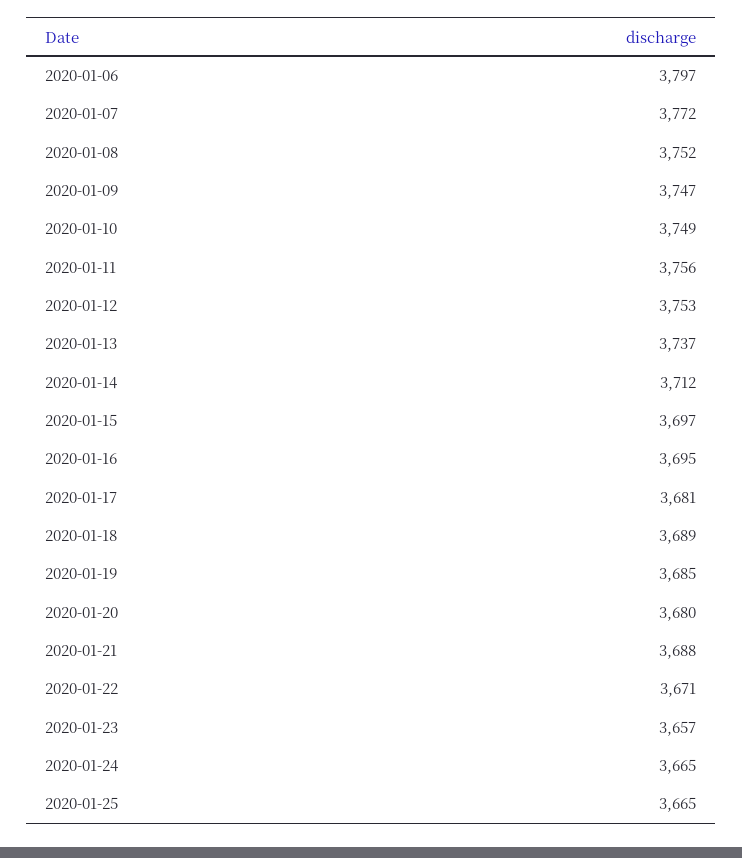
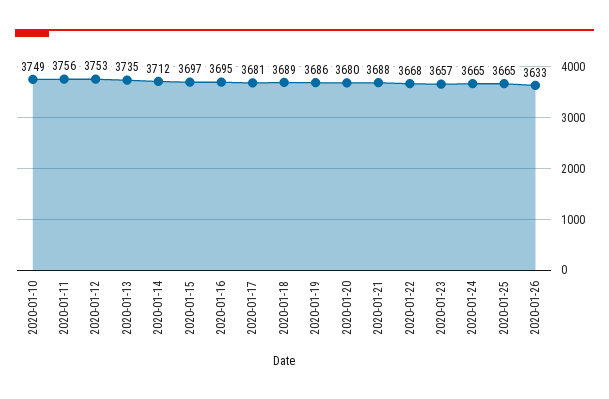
2020-01-06: 3797 -> none
2020-01-07: 3772 -> none
2020-01-08: 3752 -> none
2020-01-09: 3747 -> none
2020-01-13: 3737 -> 3735
2020-01-19: 3685 -> 3686
2020-01-22: 3671 -> 3668
2020-01-26: none -> 3633

